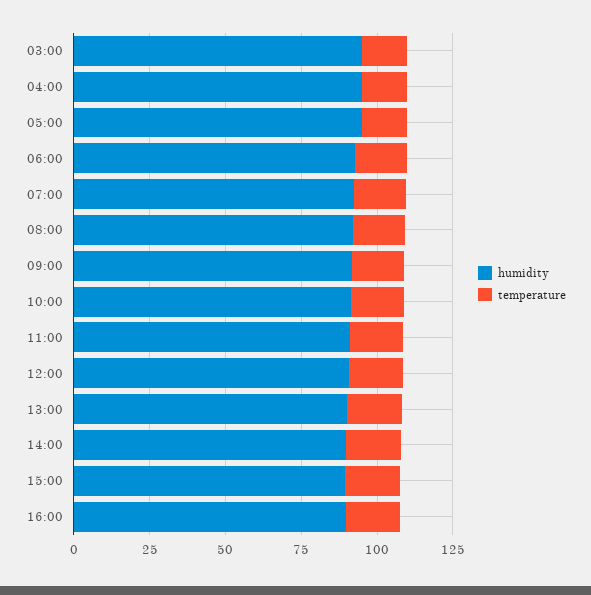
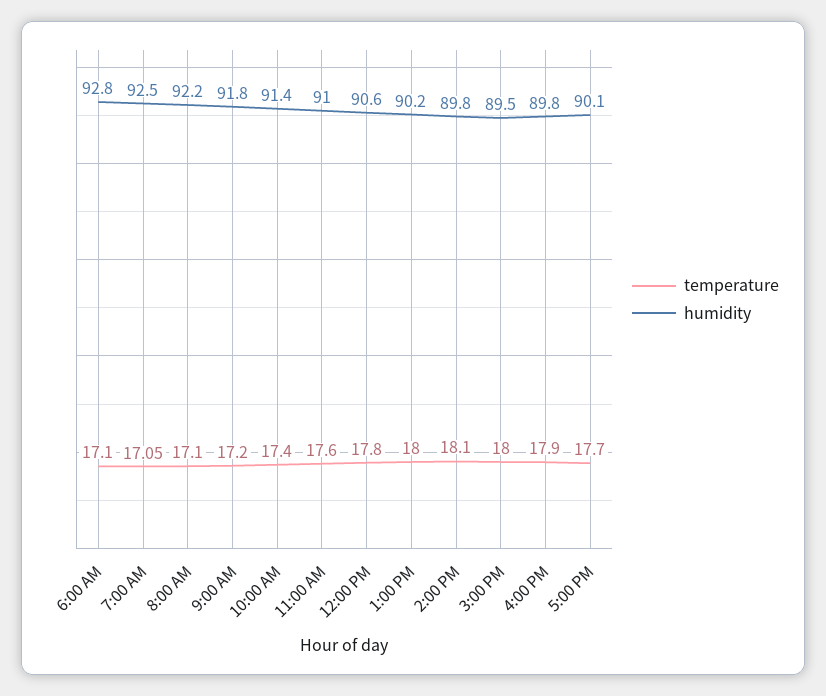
humidity, 03:00: 95 -> none
temperature, 03:00: 15 -> none
humidity, 04:00: 95 -> none
temperature, 04:00: 15 -> none
humidity, 05:00: 95 -> none
temperature, 05:00: 15 -> none
temperature, 5:00 PM: none -> 17.7
humidity, 5:00 PM: none -> 90.1

